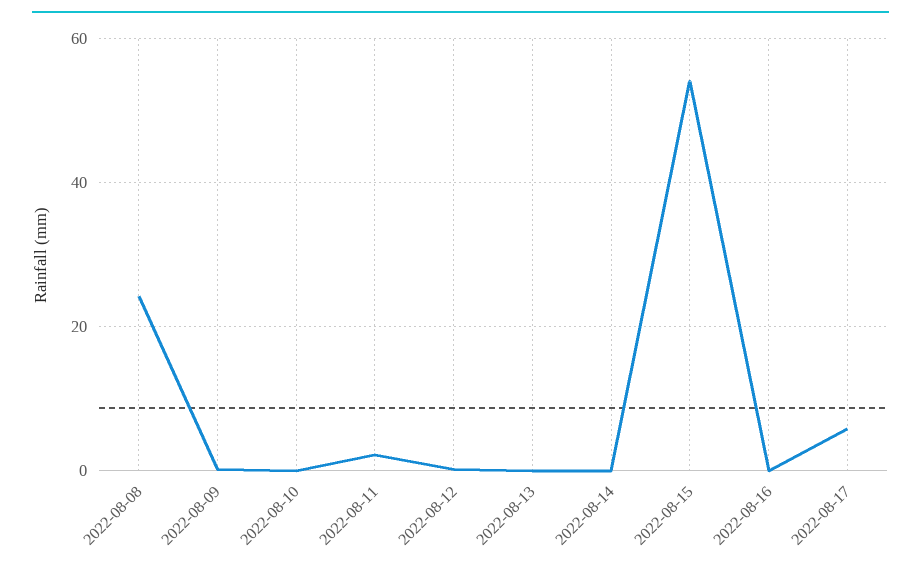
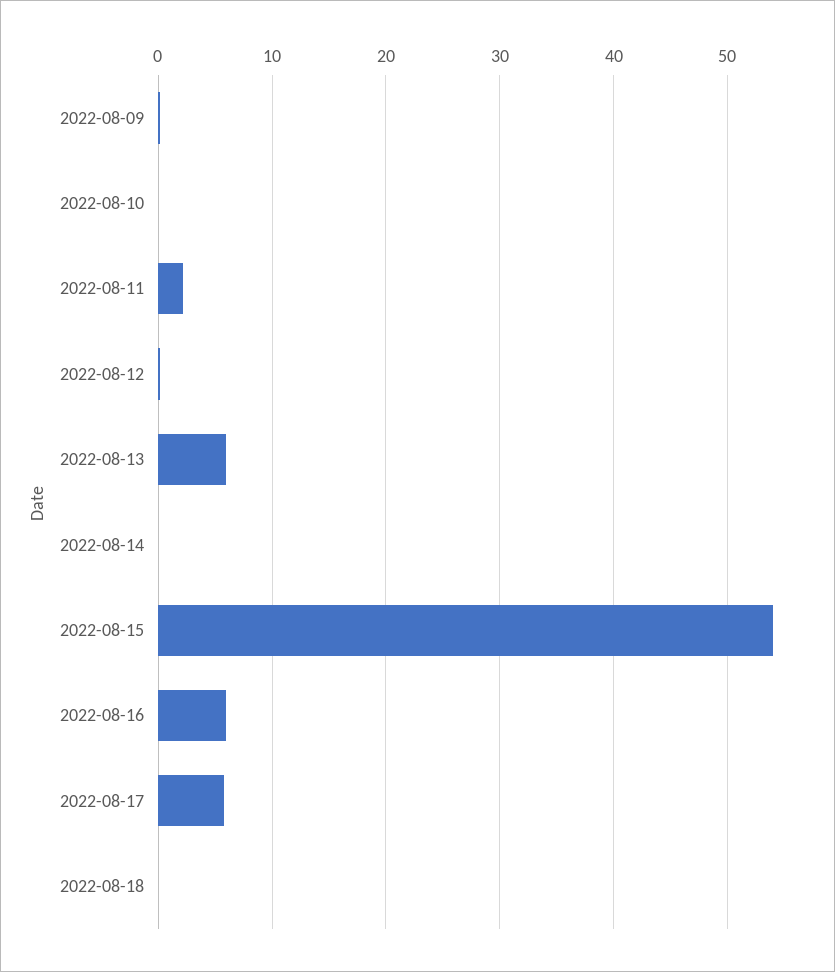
2022-08-08: 24 -> none
2022-08-13: 0 -> 6
2022-08-16: 0 -> 6
2022-08-18: none -> 0

